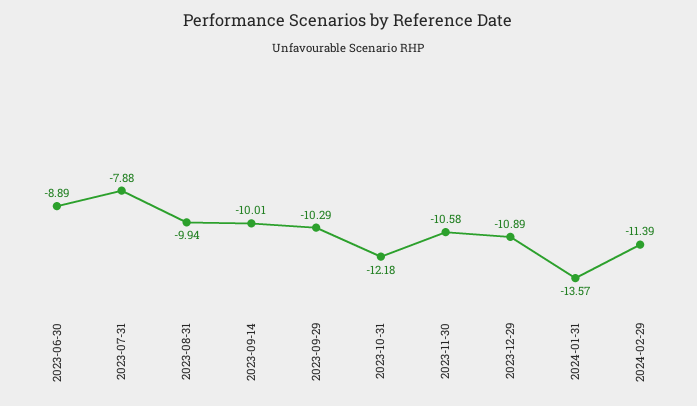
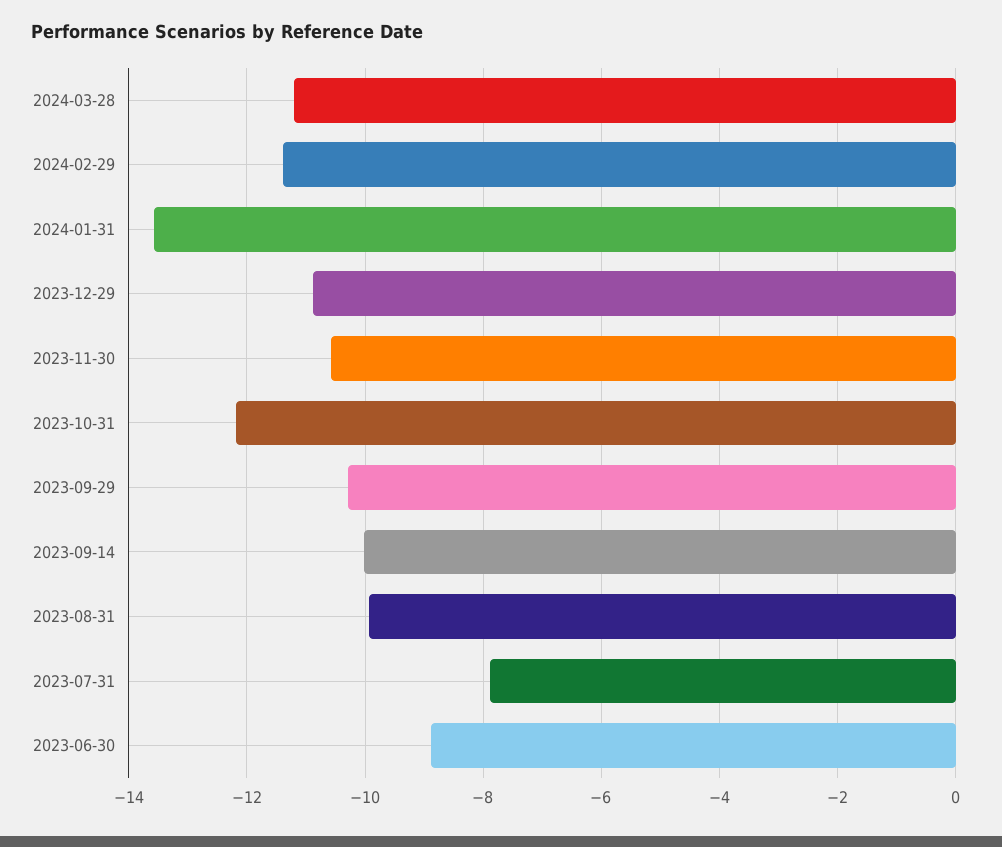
2024-03-28: none -> -11.2

